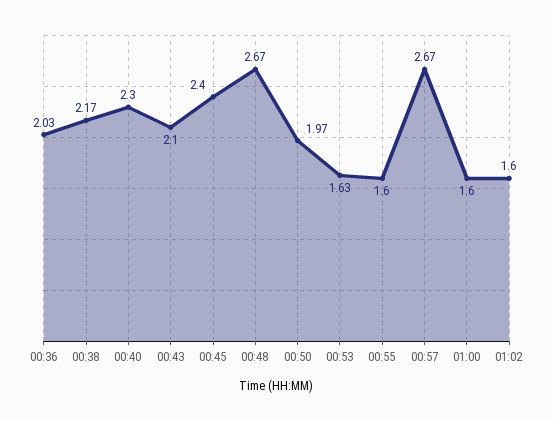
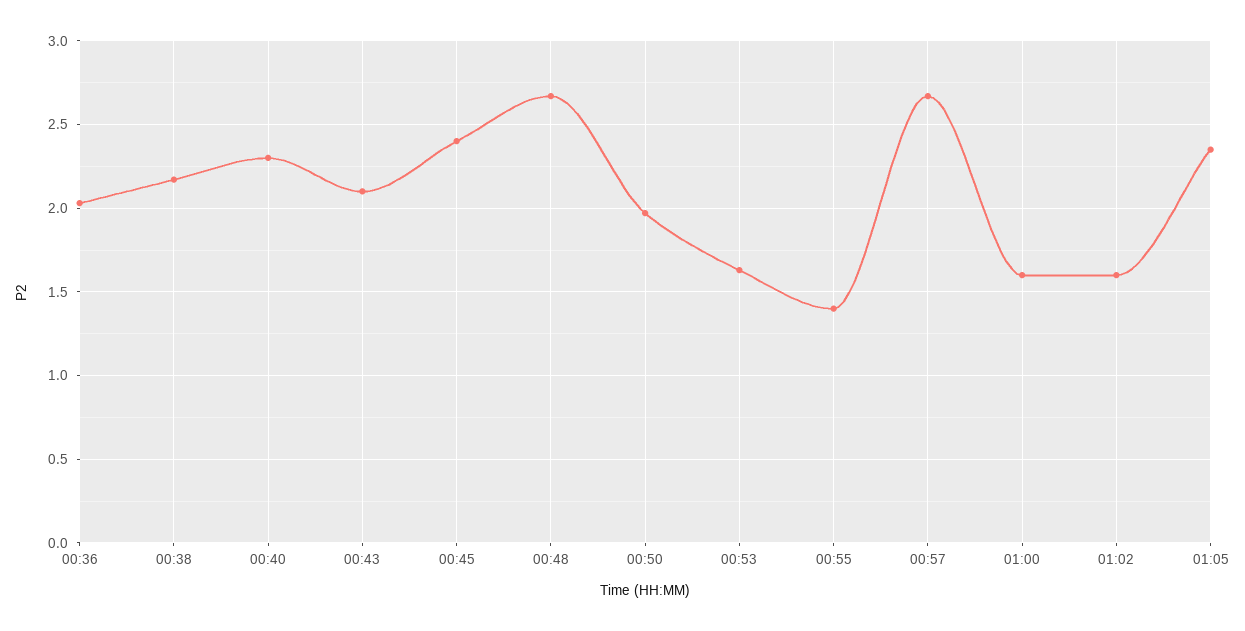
00:55: 1.6 -> 1.4
01:05: none -> 2.35

